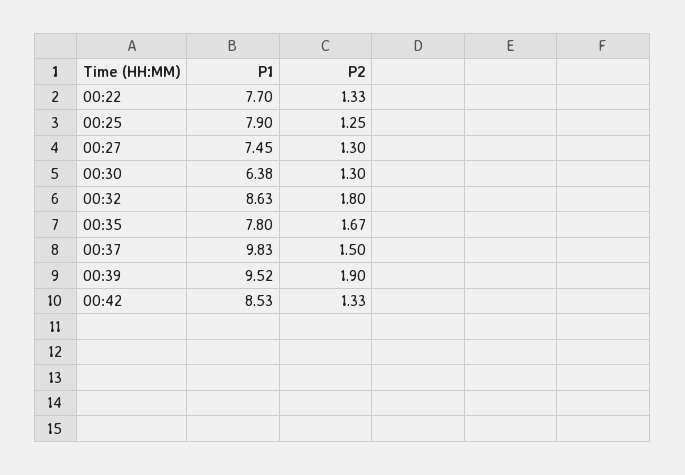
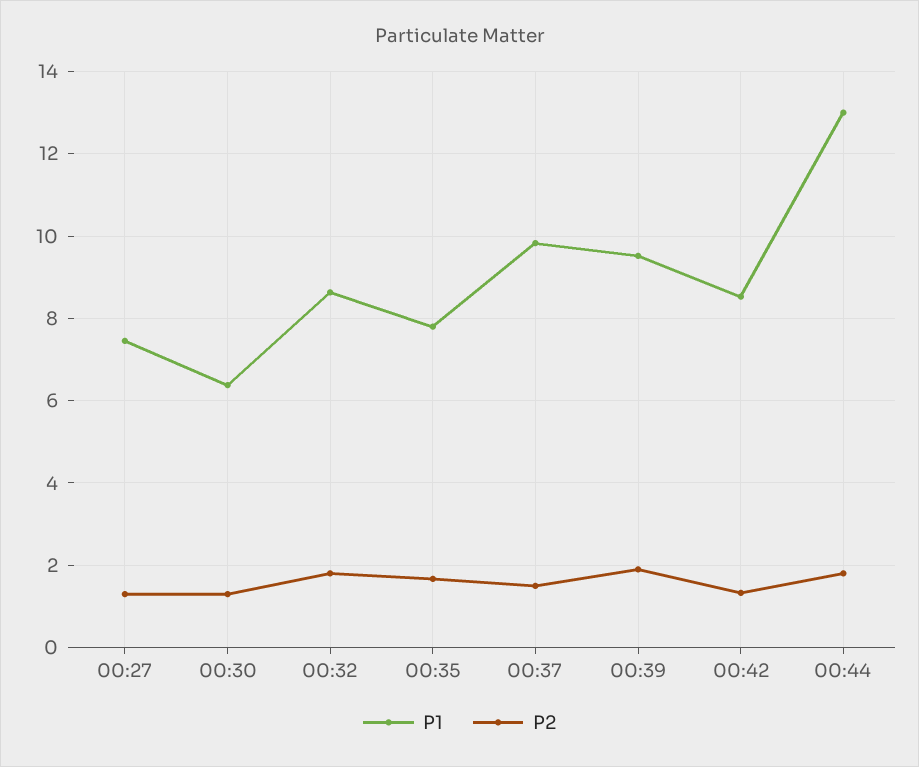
P1, 00:22: 7.7 -> none
P2, 00:22: 1.33 -> none
P1, 00:25: 7.9 -> none
P2, 00:25: 1.25 -> none
P1, 00:44: none -> 13
P2, 00:44: none -> 1.8

